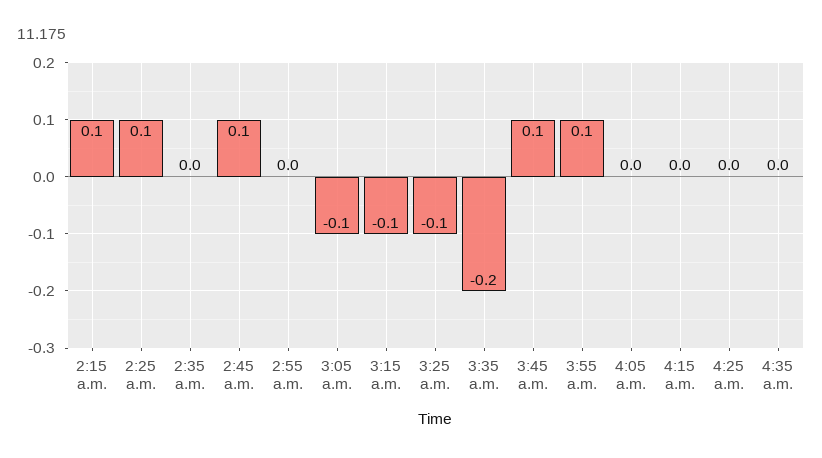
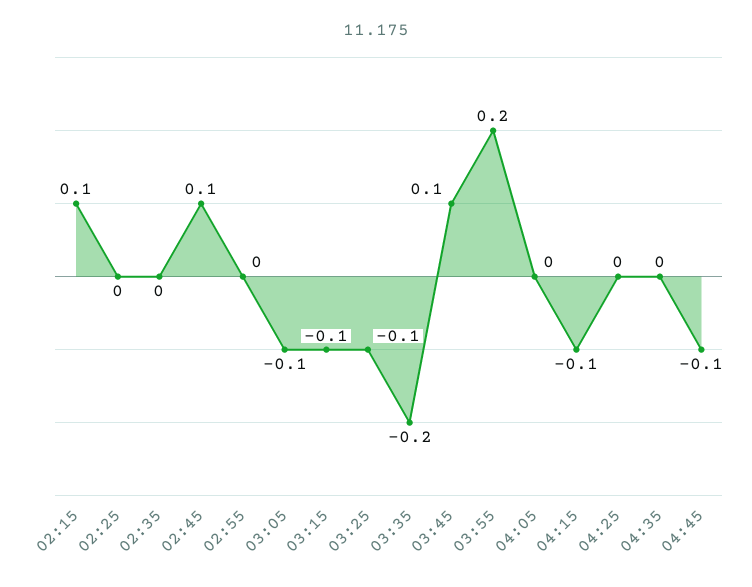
2:25 a.m.: 0.1 -> 0
3:55 a.m.: 0.1 -> 0.2
4:15 a.m.: 0 -> -0.1
04:45: none -> -0.1

